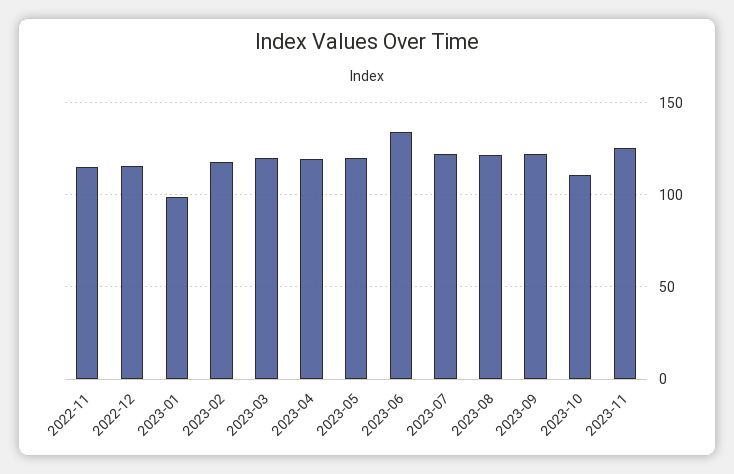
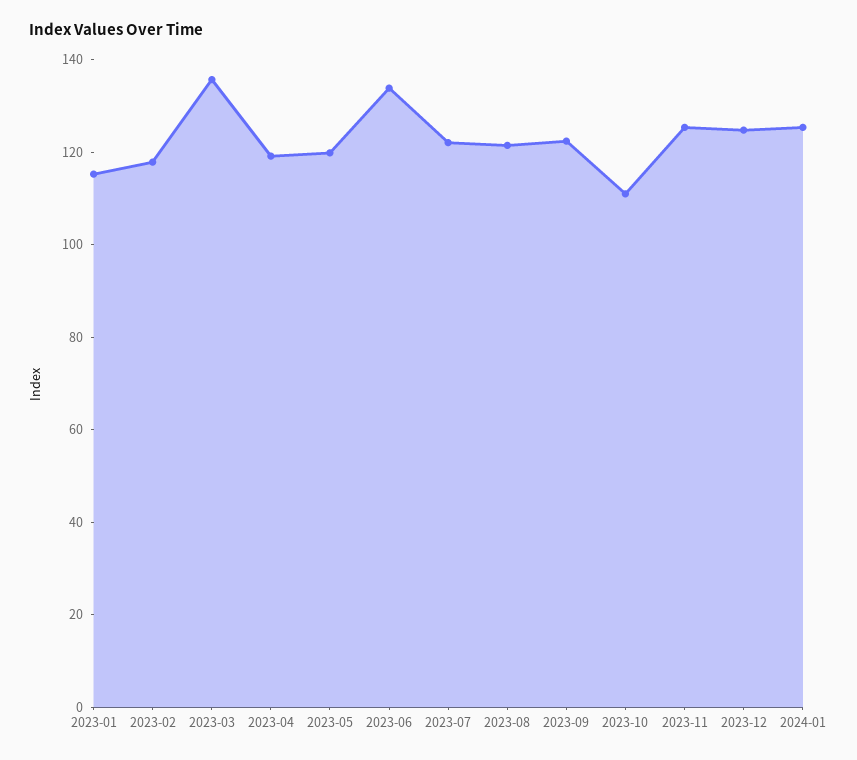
2022-11: 115 -> none
2022-12: 115 -> none
2023-01: 100 -> 115
2023-03: 120 -> 135
2023-12: none -> 125
2024-01: none -> 125

